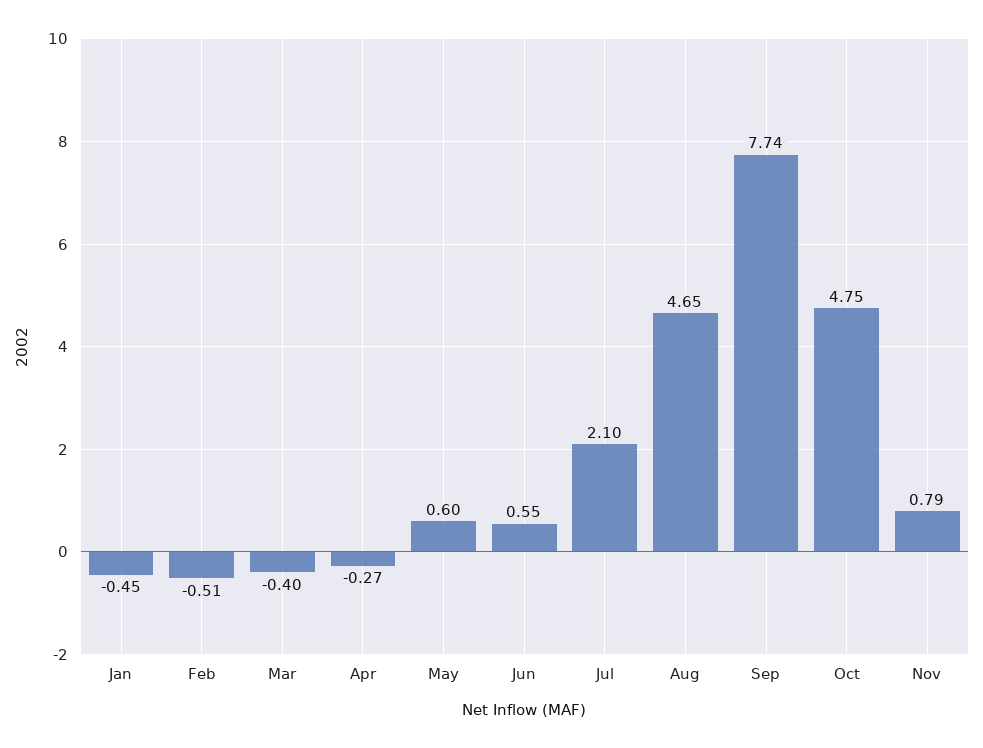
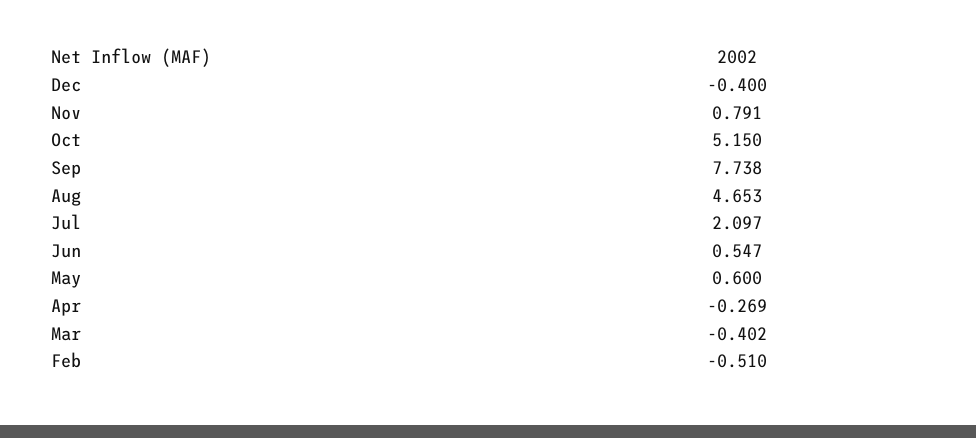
Jan: -0.45 -> none
Oct: 4.75 -> 5.15
Dec: none -> -0.4

